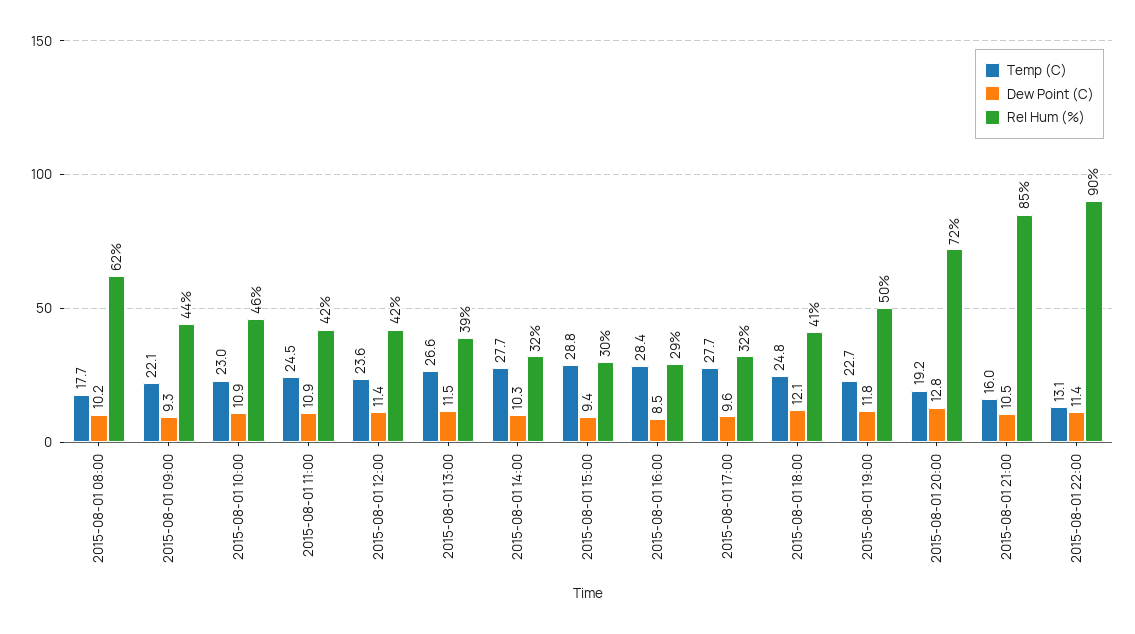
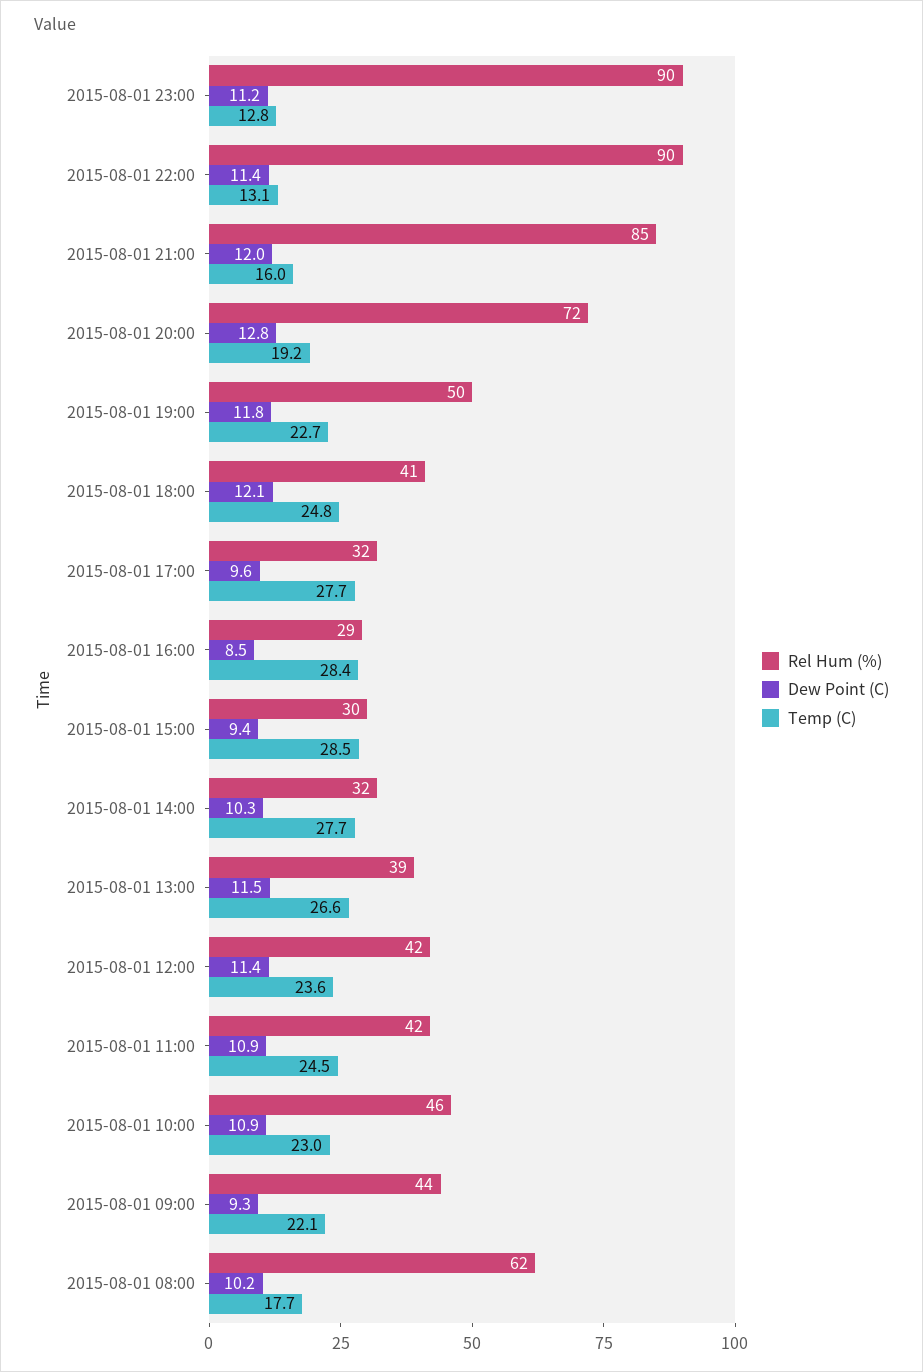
Temp (C), 2015-08-01 15:00: 28.8 -> 28.5
Dew Point (C), 2015-08-01 21:00: 10.5 -> 12
Rel Hum (%), 2015-08-01 23:00: none -> 90
Dew Point (C), 2015-08-01 23:00: none -> 11.2
Temp (C), 2015-08-01 23:00: none -> 12.8

